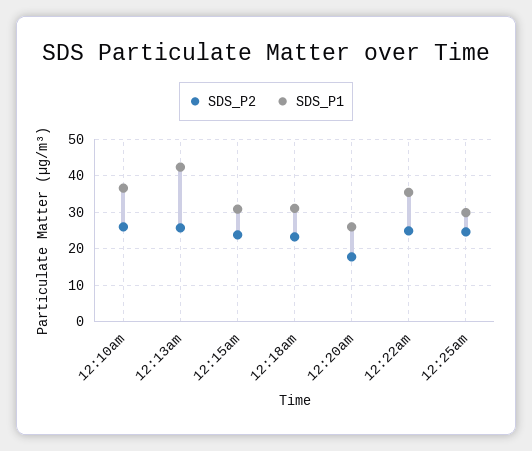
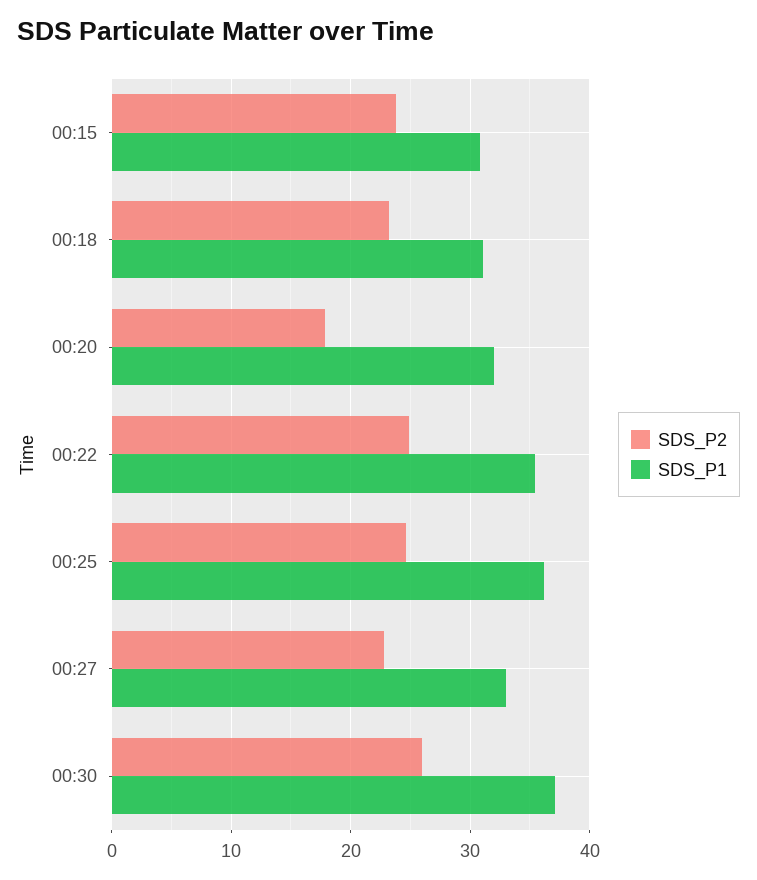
SDS_P2, 12:10am: 26 -> none
SDS_P1, 12:10am: 36 -> none
SDS_P2, 12:13am: 26 -> none
SDS_P1, 12:13am: 42 -> none
SDS_P1, 12:20am: 26 -> 32
SDS_P1, 12:25am: 30 -> 36
SDS_P2, 00:27: none -> 23
SDS_P1, 00:27: none -> 33
SDS_P2, 00:30: none -> 26
SDS_P1, 00:30: none -> 37

